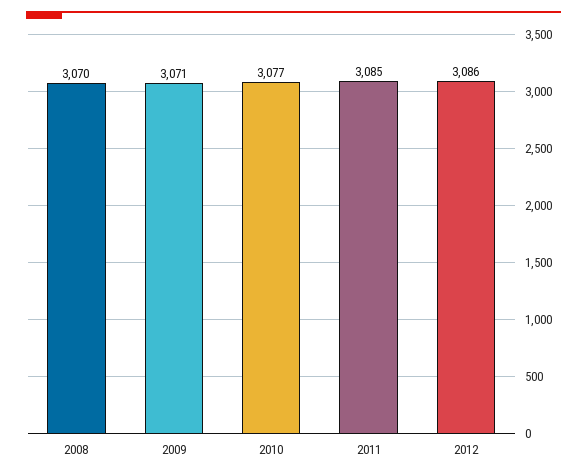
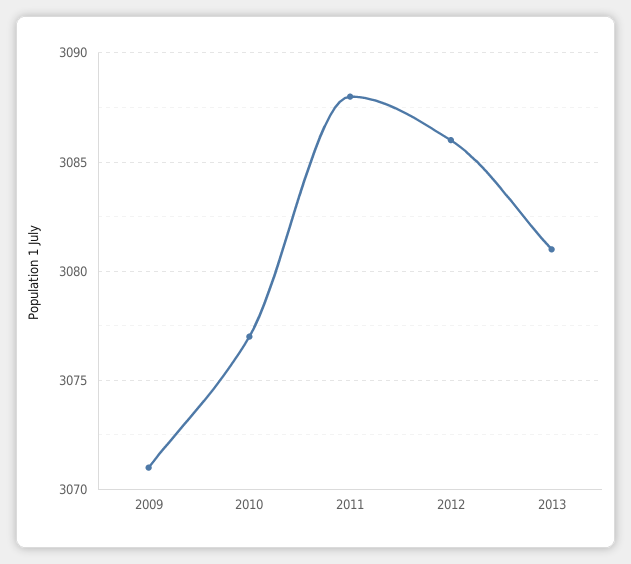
2008: 3070 -> none
2011: 3085 -> 3088
2013: none -> 3081

